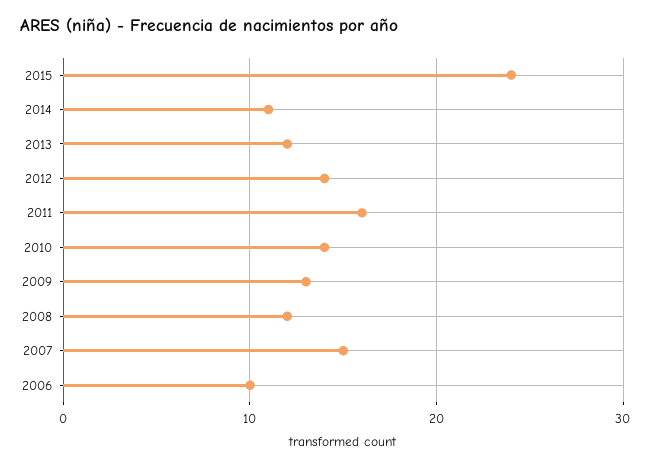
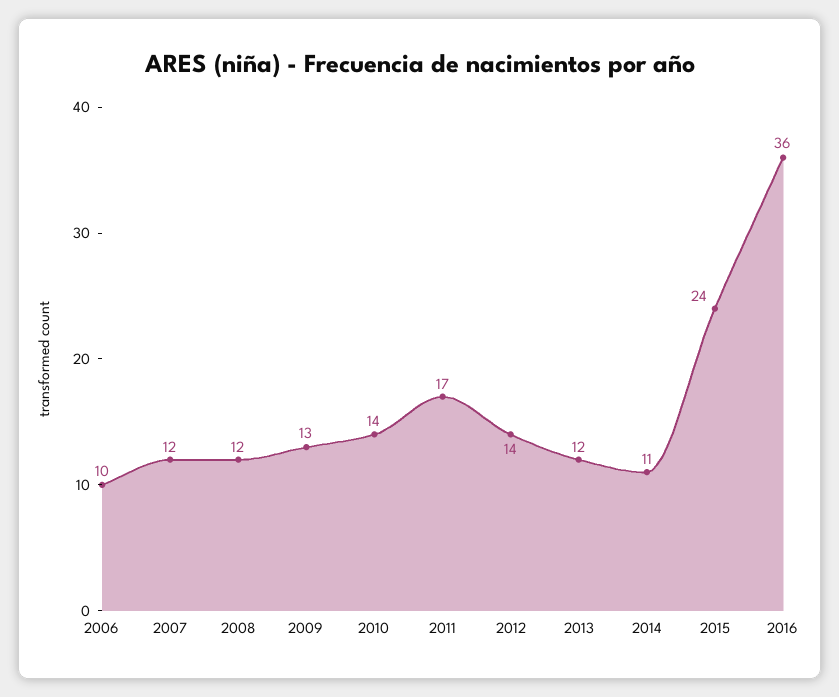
2011: 16 -> 17
2007: 15 -> 12
2016: none -> 36

